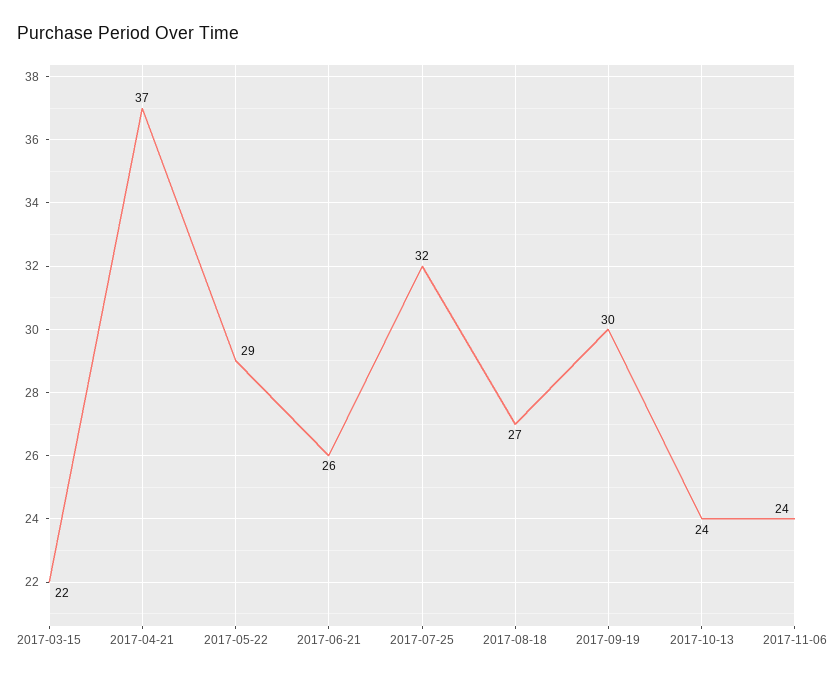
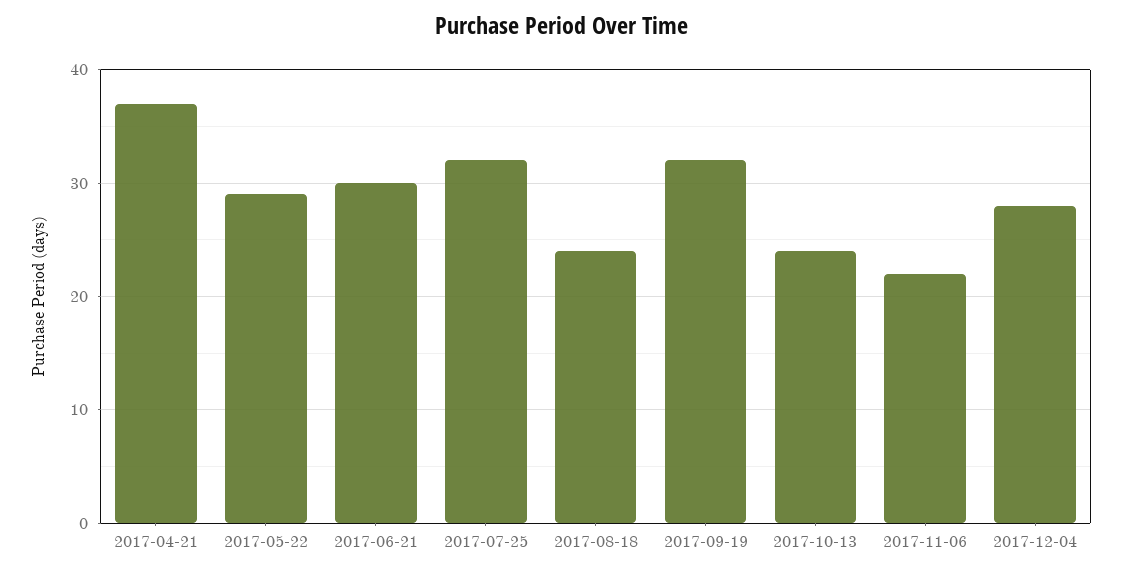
2017-03-15: 22 -> none
2017-06-21: 26 -> 30
2017-08-18: 27 -> 24
2017-09-19: 30 -> 32
2017-11-06: 24 -> 22
2017-12-04: none -> 28

